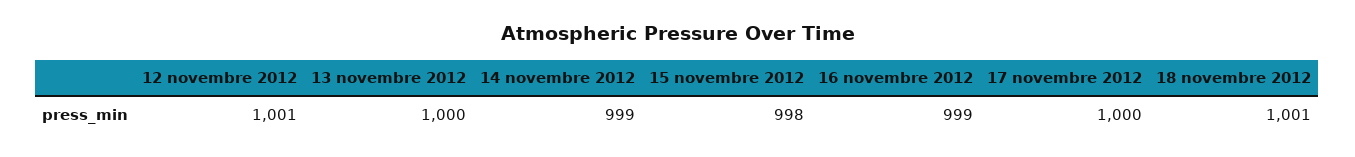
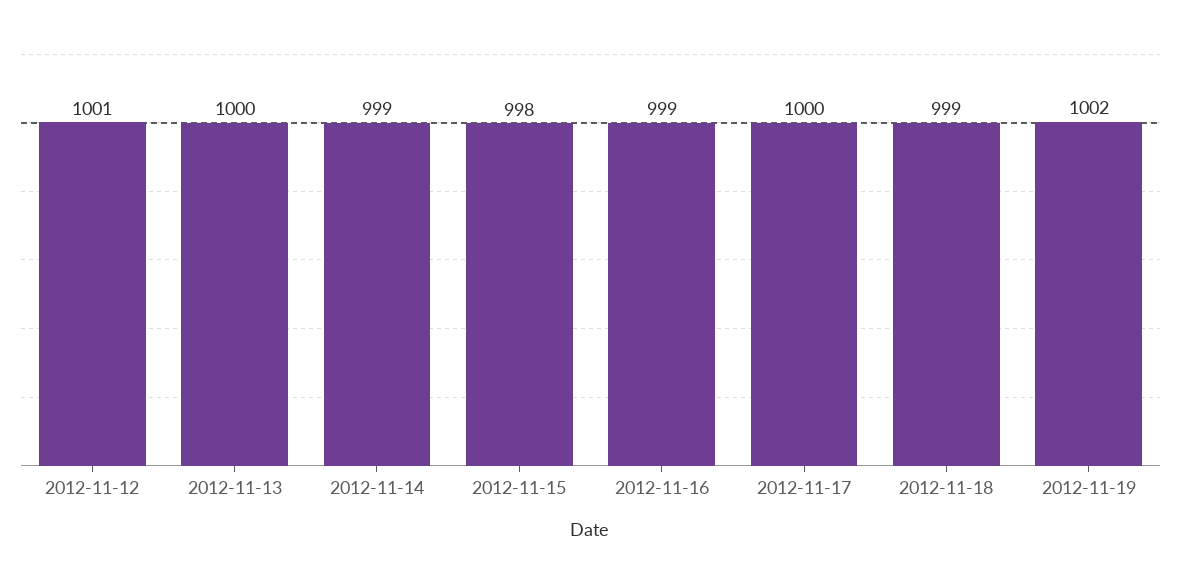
18 novembre 2012: 1001 -> 999
2012-11-19: none -> 1002

